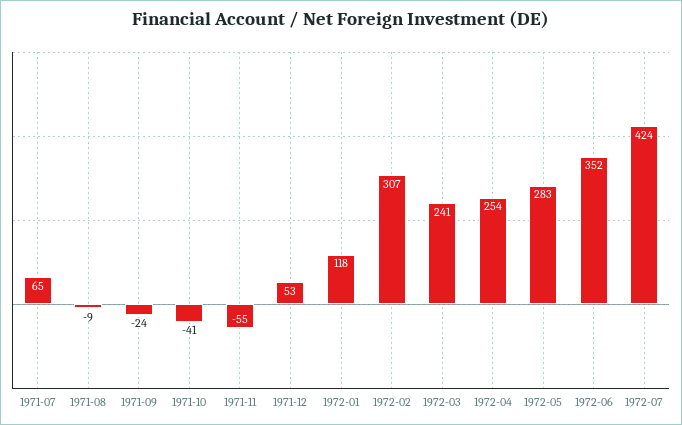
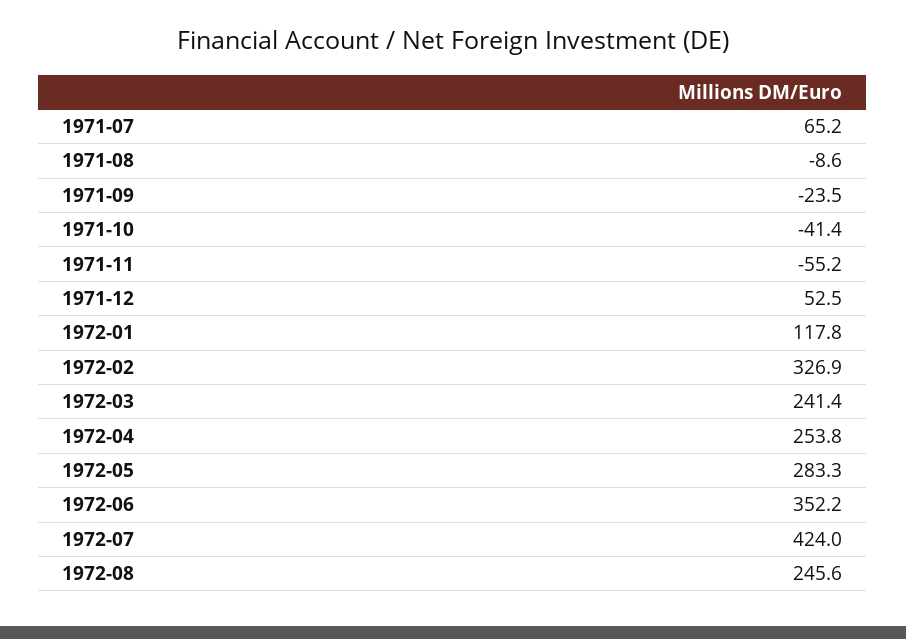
1972-02: 307 -> 326.9
1972-08: none -> 245.6

